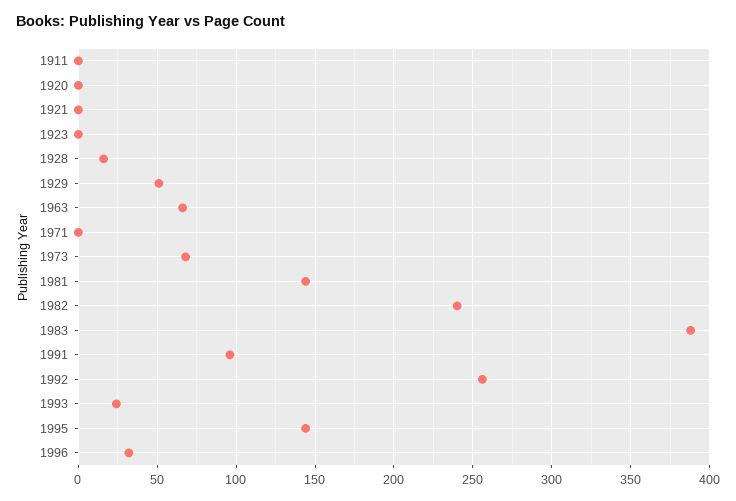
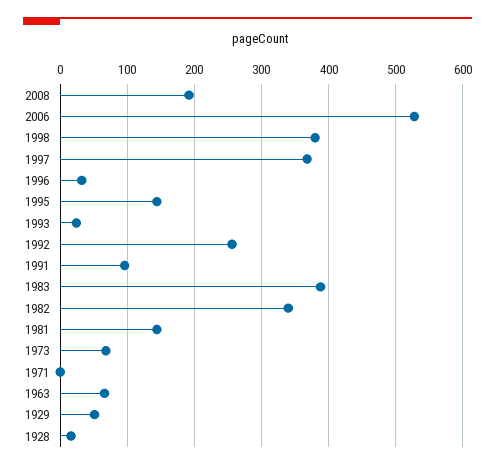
1911: 0 -> none
1920: 0 -> none
1921: 0 -> none
1923: 0 -> none
1982: 240 -> 340
2008: none -> 190
2006: none -> 530
1998: none -> 380
1997: none -> 370

